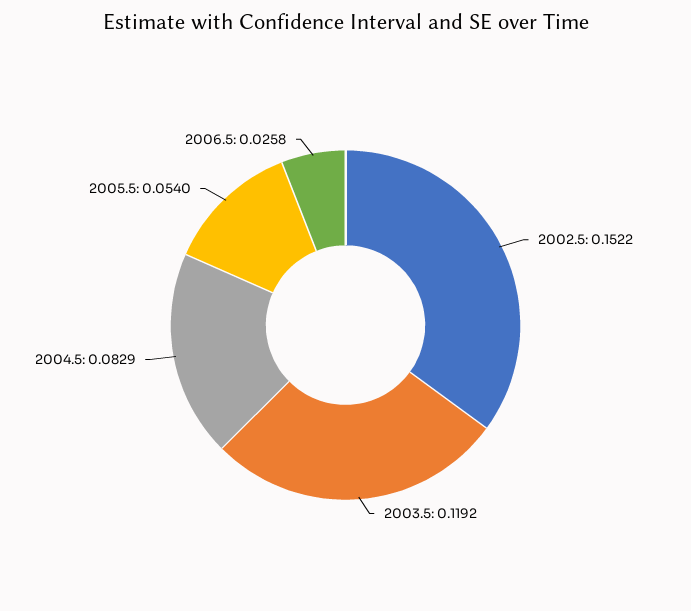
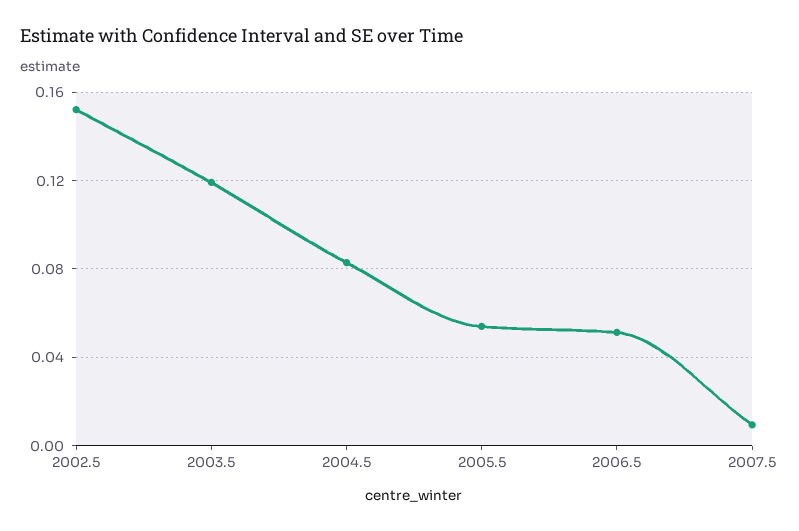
2006.5: 0.0258 -> 0.05
2007.5: none -> 0.01

